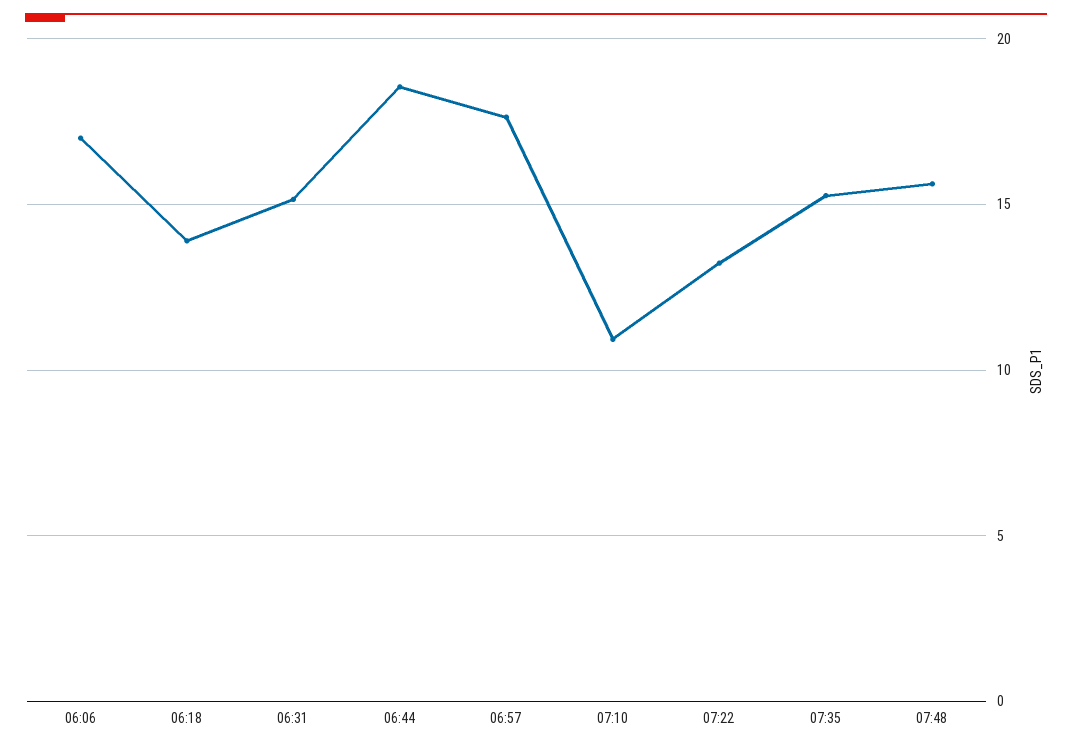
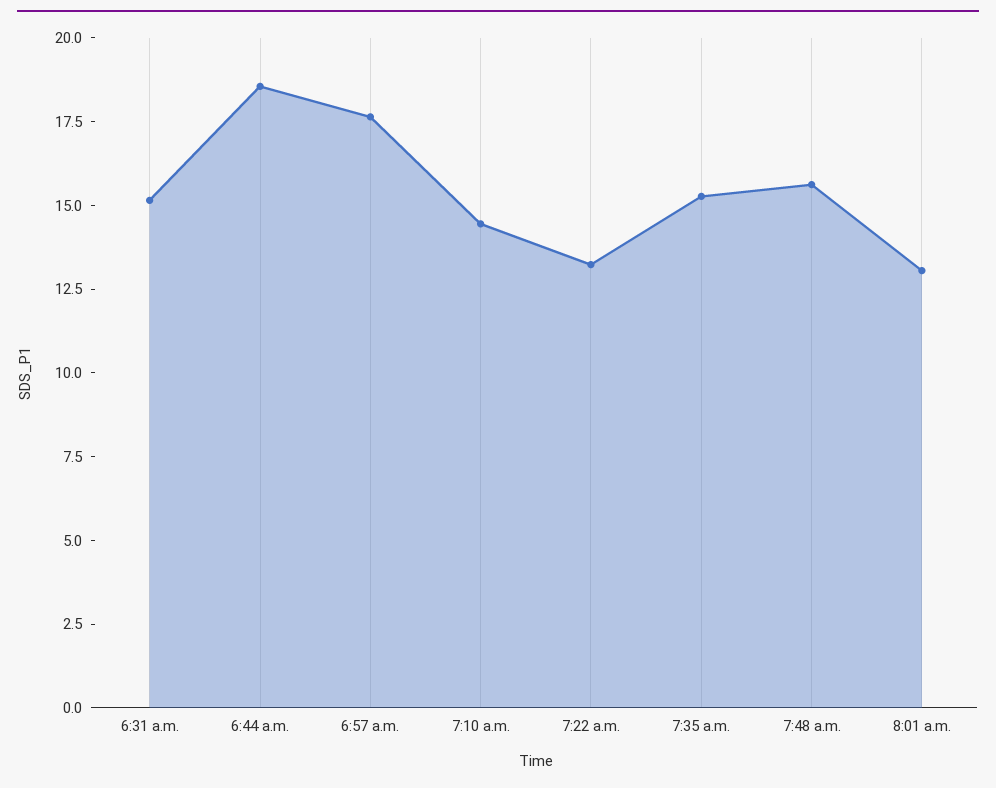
06:06: 17 -> none
06:18: 14 -> none
07:10: 11 -> 14.5
8:01 a.m.: none -> 13

